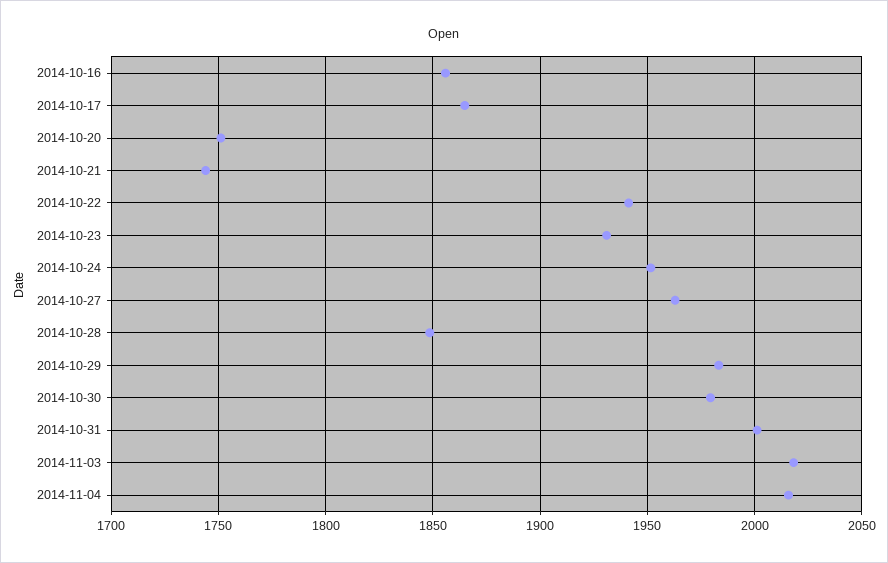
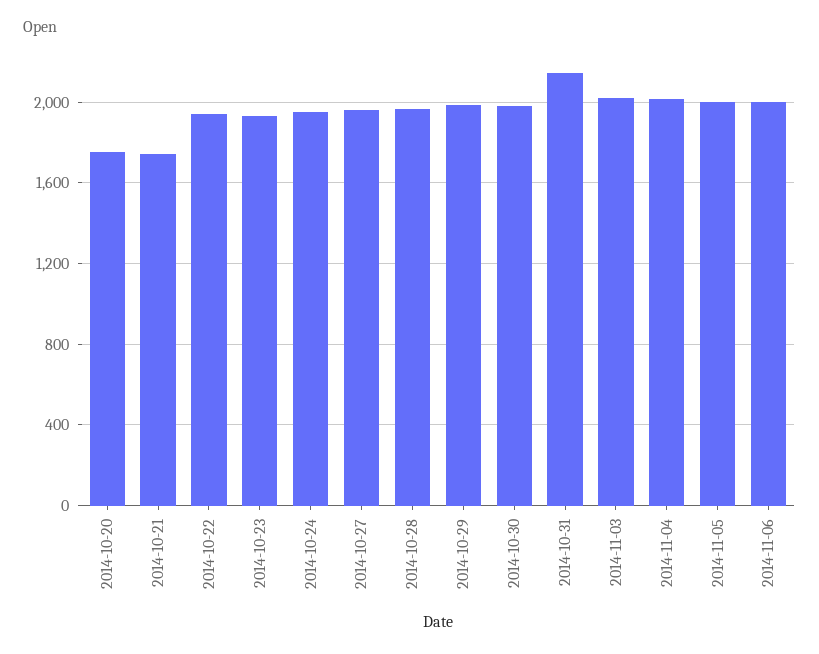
2014-10-16: 1855 -> none
2014-10-17: 1865 -> none
2014-10-28: 1850 -> 1950
2014-10-31: 2000 -> 2150
2014-11-05: none -> 2000
2014-11-06: none -> 2000

